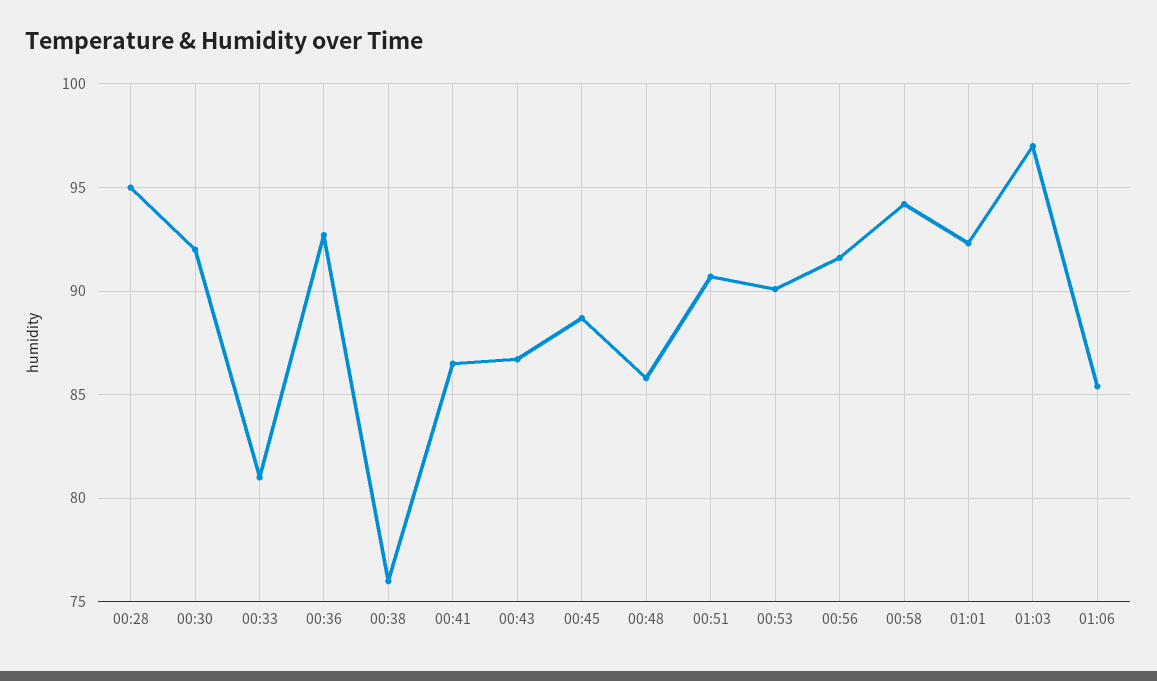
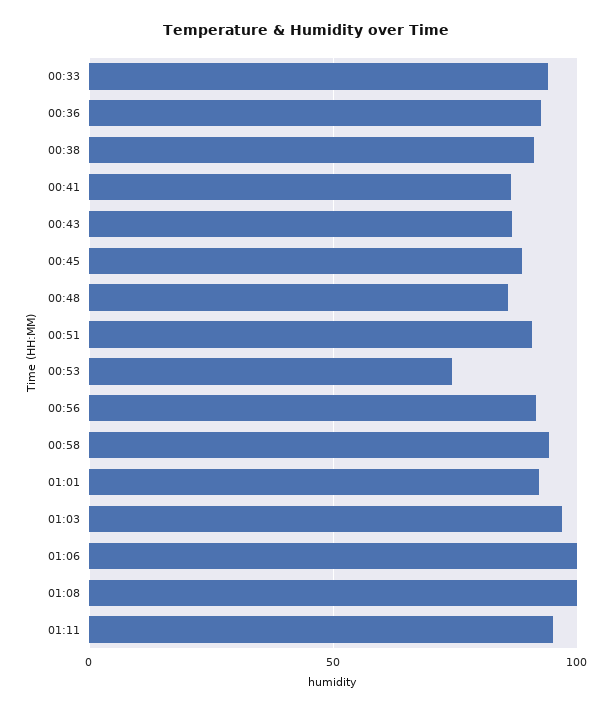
00:28: 95 -> none
00:30: 92 -> none
00:33: 81 -> 95
00:38: 76 -> 90
00:53: 90 -> 75
01:06: 85.5 -> 100
01:08: none -> 100
01:11: none -> 95

